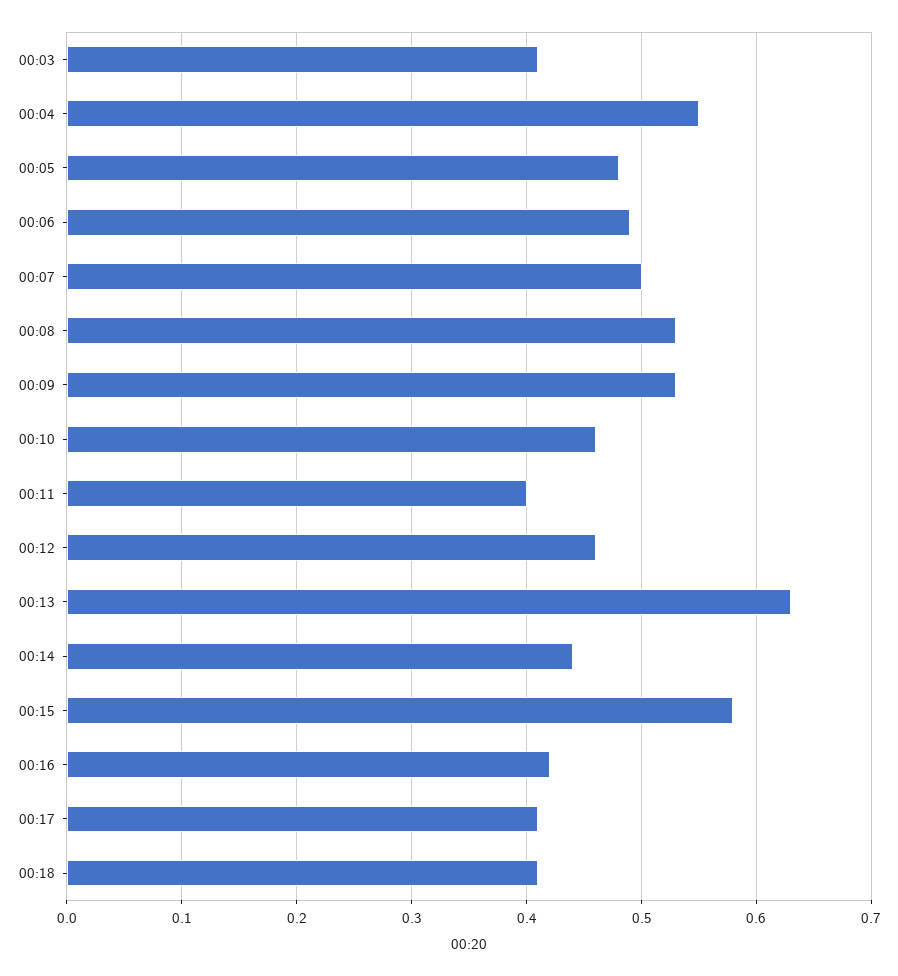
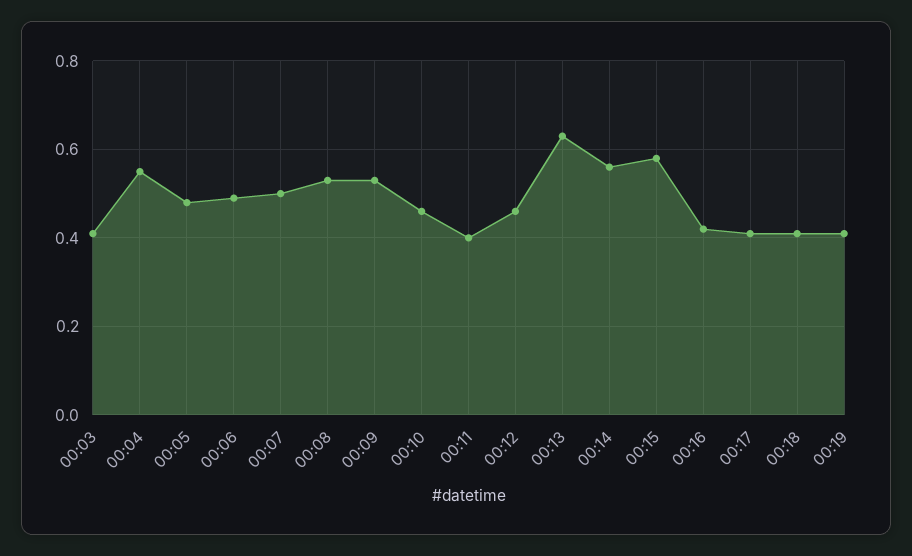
00:14: 0.44 -> 0.55
00:19: none -> 0.4

